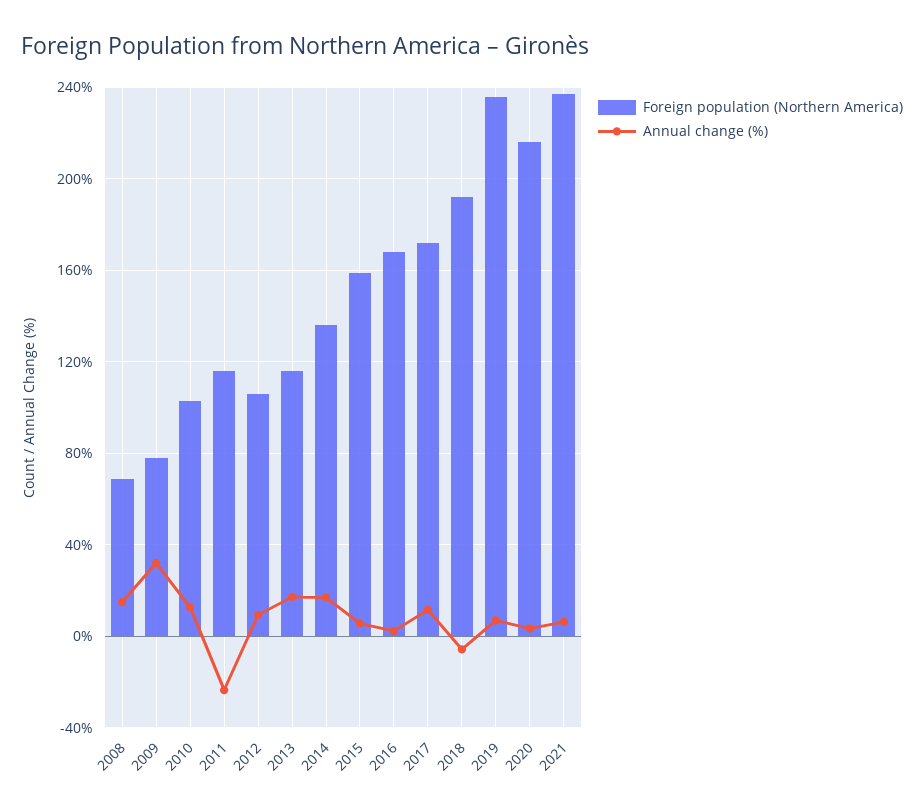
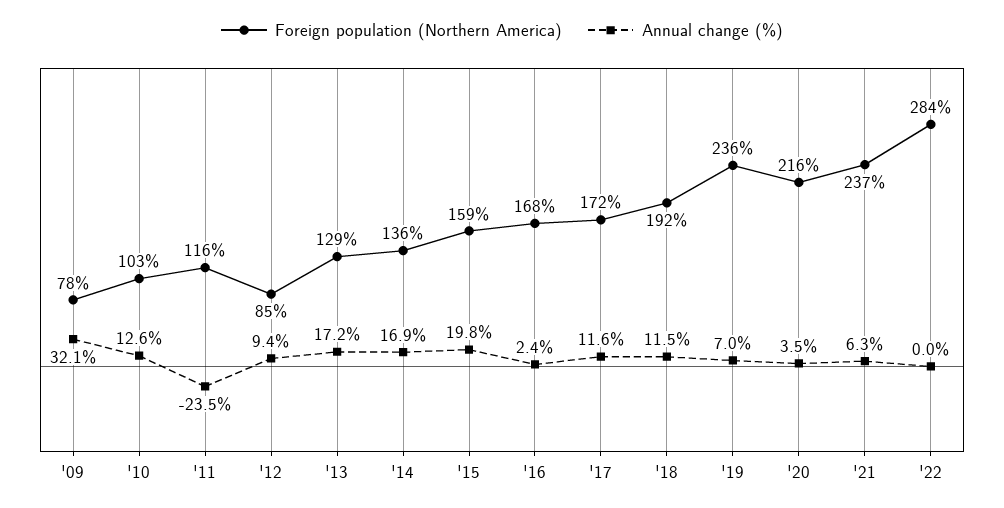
Foreign population (Northern America), 2008: 70 -> none
Annual change (%), 2008: 15 -> none
Foreign population (Northern America), 2012: 105 -> 85
Foreign population (Northern America), 2013: 115 -> 129
Annual change (%), 2015: 5 -> 19.8
Annual change (%), 2018: -5 -> 11.5
Foreign population (Northern America), '22: none -> 284
Annual change (%), '22: none -> 0

